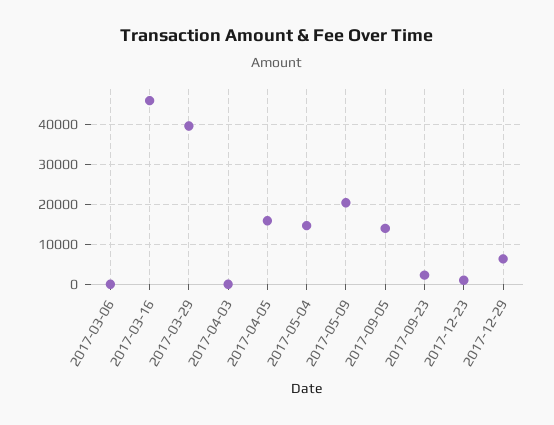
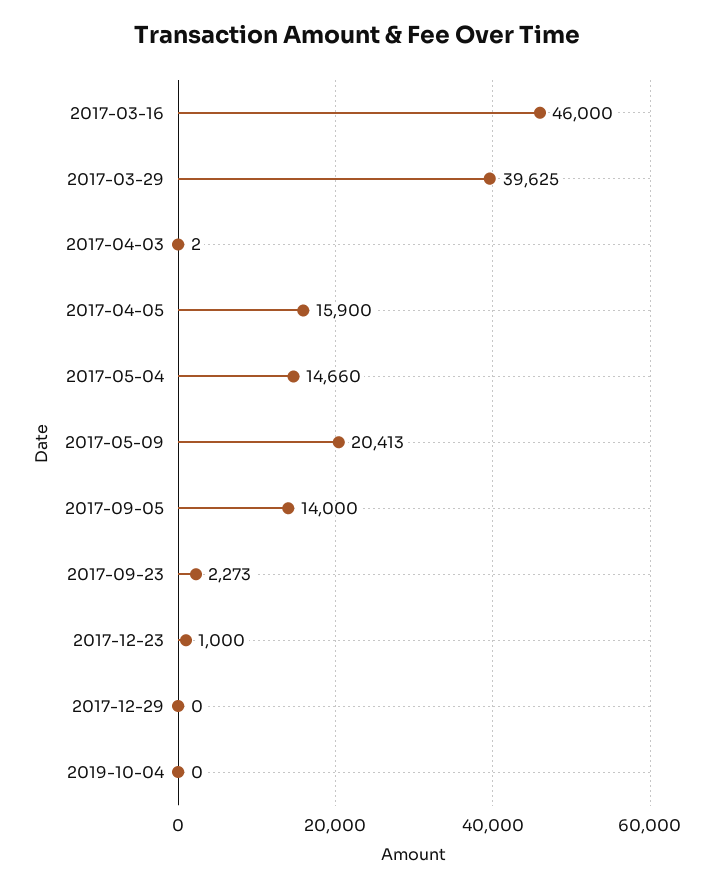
2017-03-06: 0 -> none
2017-12-29: 6000 -> 0
2019-10-04: none -> 0

